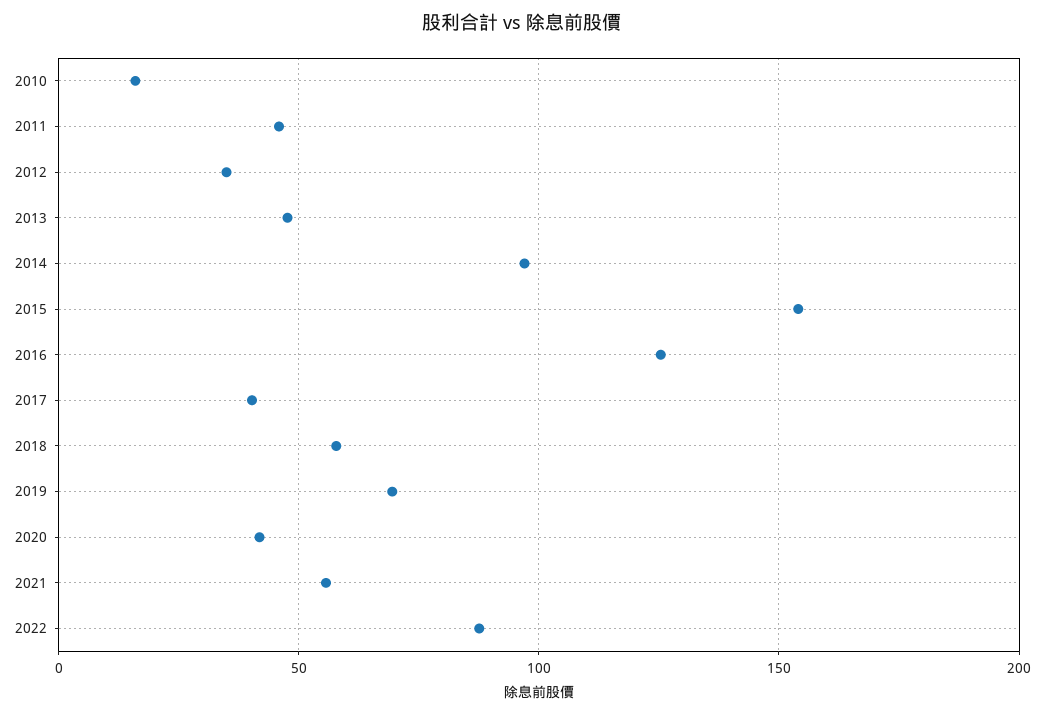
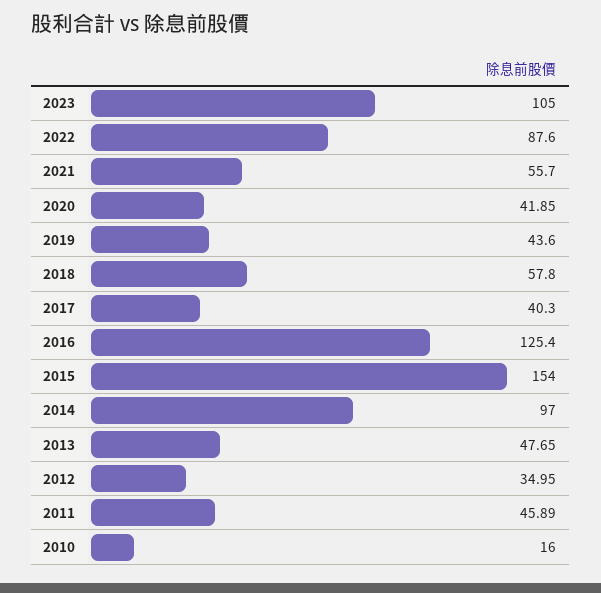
2019: 70 -> 43.6
2023: none -> 105

